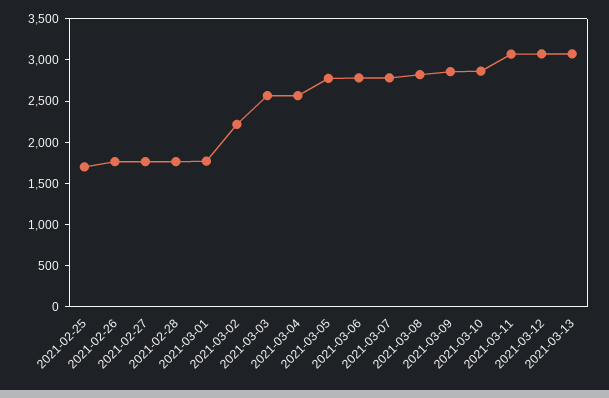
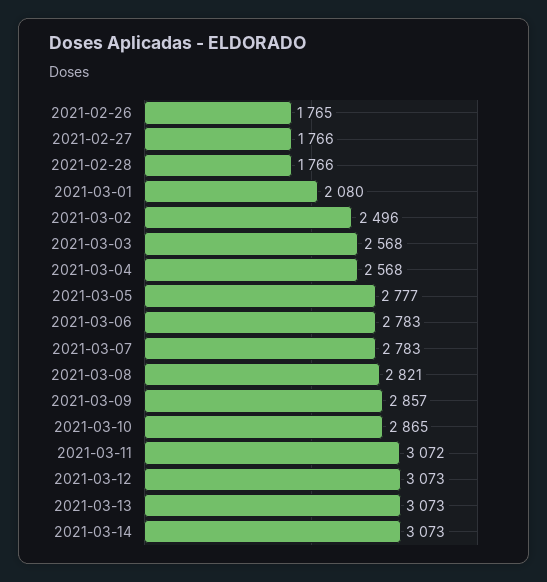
2021-02-25: 1700 -> none
2021-03-01: 1800 -> 2080
2021-03-02: 2200 -> 2496
2021-03-14: none -> 3073

